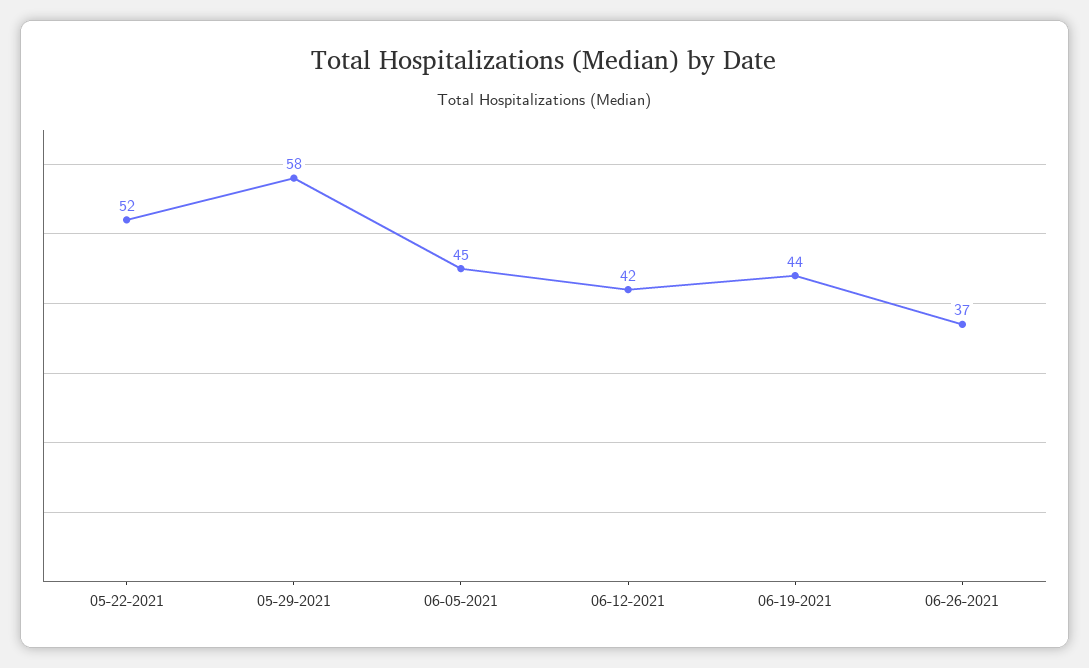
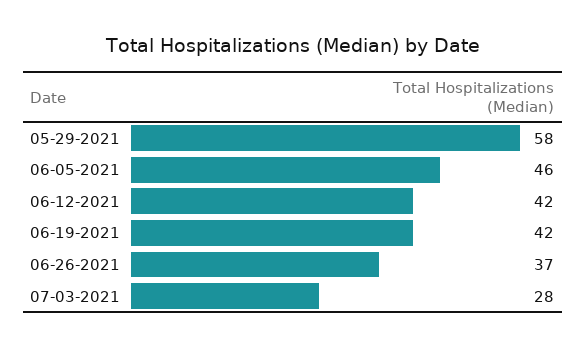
05-22-2021: 52 -> none
06-05-2021: 45 -> 46
06-19-2021: 44 -> 42
07-03-2021: none -> 28

